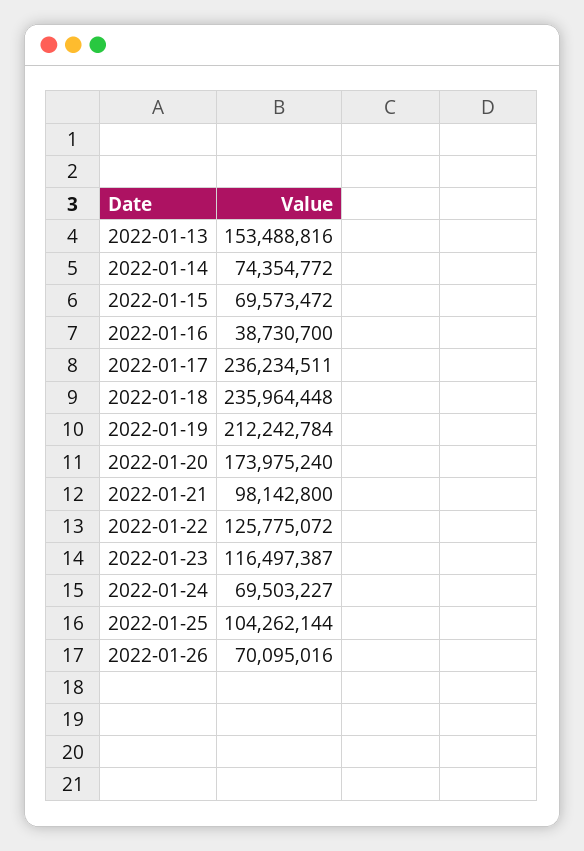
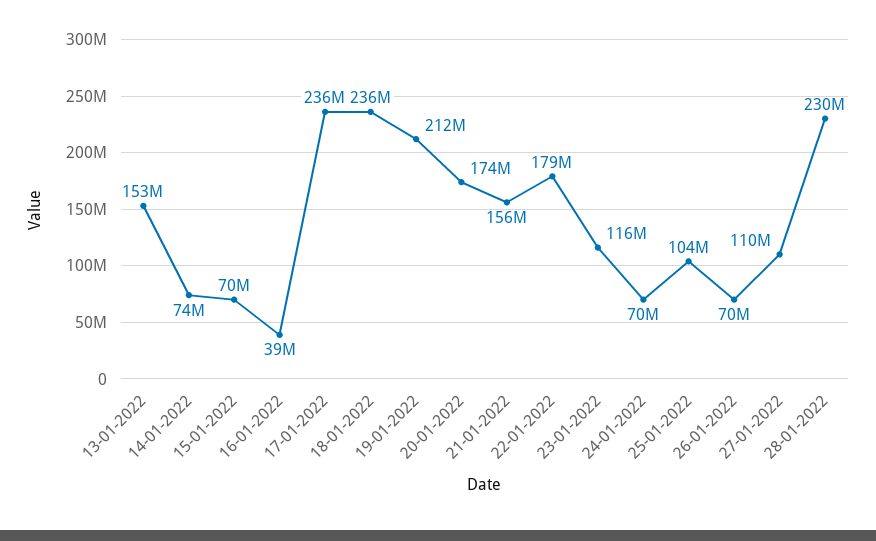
2022-01-21: 98142800 -> 156000000
2022-01-22: 125775072 -> 179000000
27-01-2022: none -> 110000000
28-01-2022: none -> 230000000

